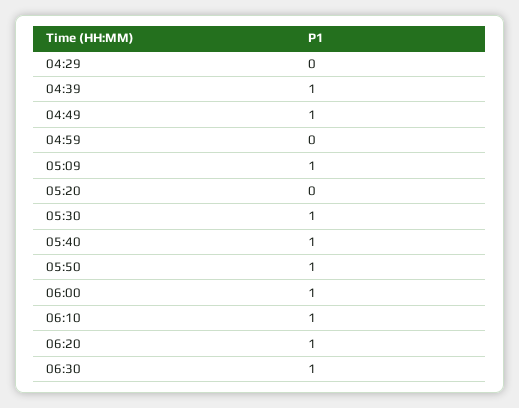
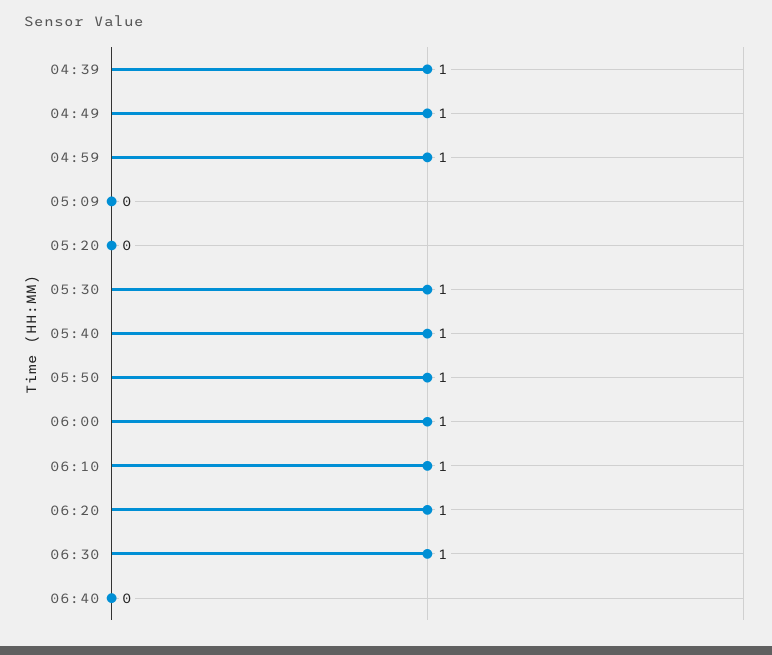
04:29: 0 -> none
04:59: 0 -> 1
05:09: 1 -> 0
06:40: none -> 0

